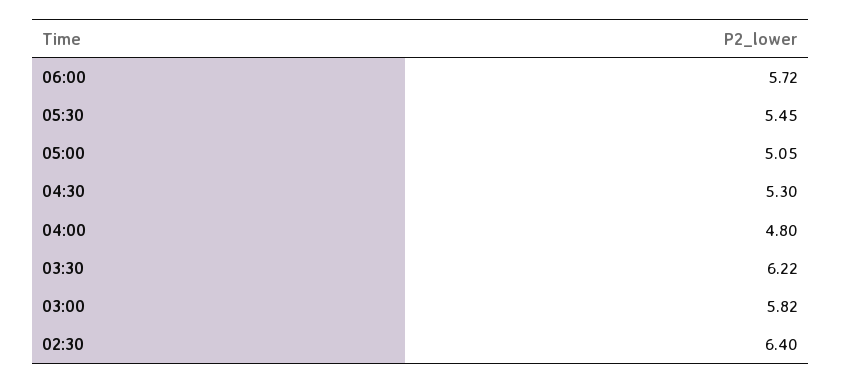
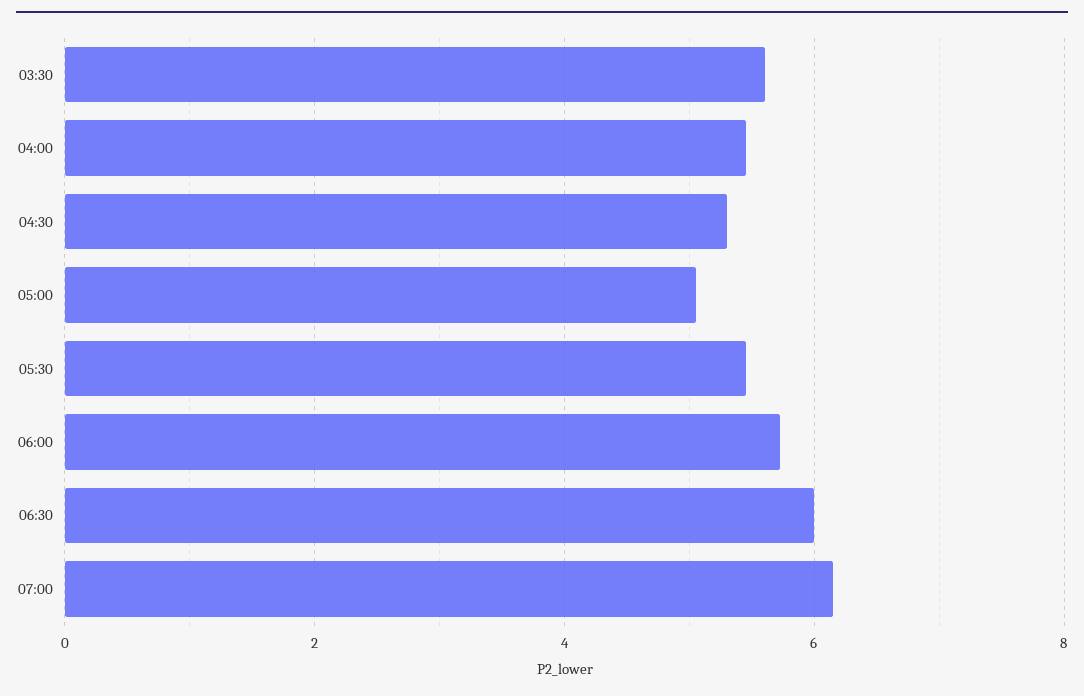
04:00: 4.8 -> 5.4
03:30: 6.22 -> 5.6
03:00: 5.82 -> none
02:30: 6.4 -> none
06:30: none -> 6
07:00: none -> 6.2

